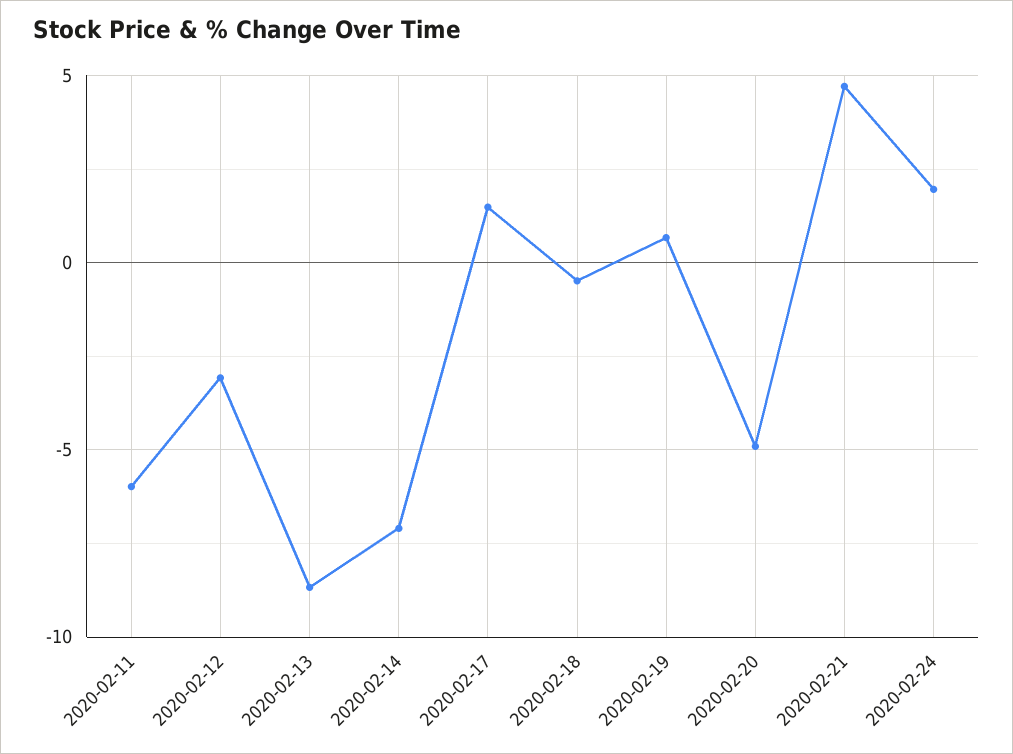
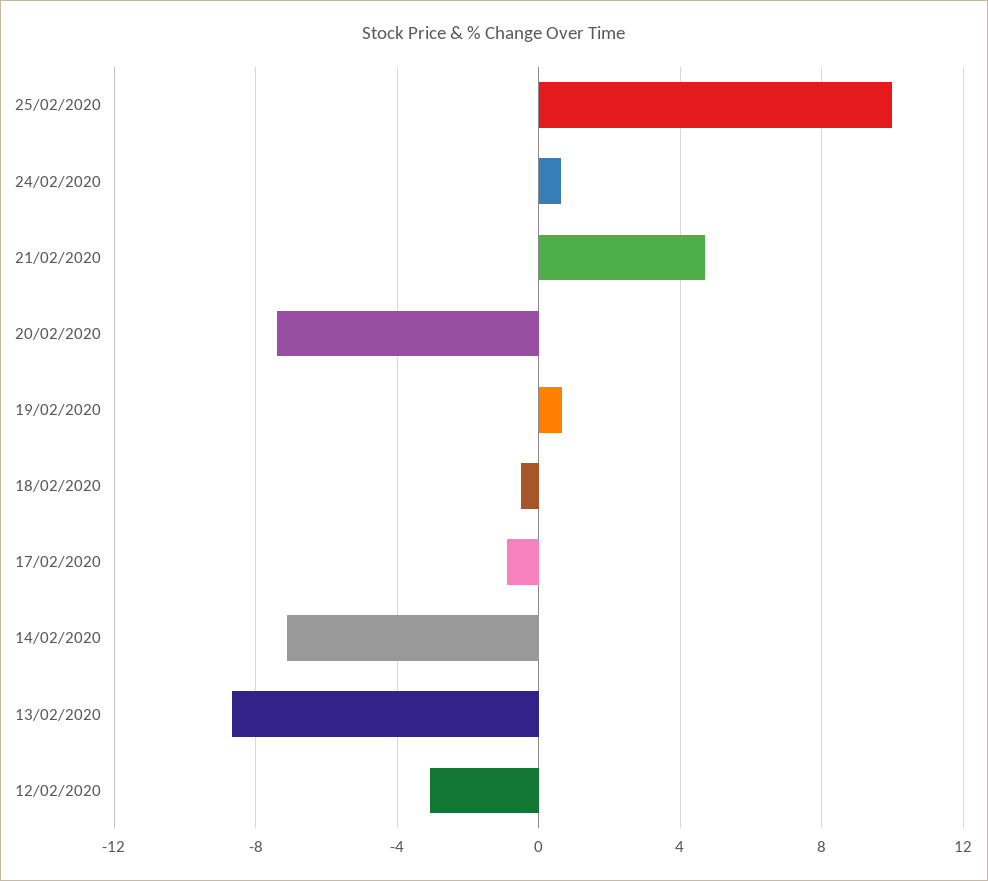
2020-02-11: -6 -> none
2020-02-17: 1.5 -> -1
2020-02-20: -5 -> -7.5
2020-02-24: 2 -> 0.5
25/02/2020: none -> 10

